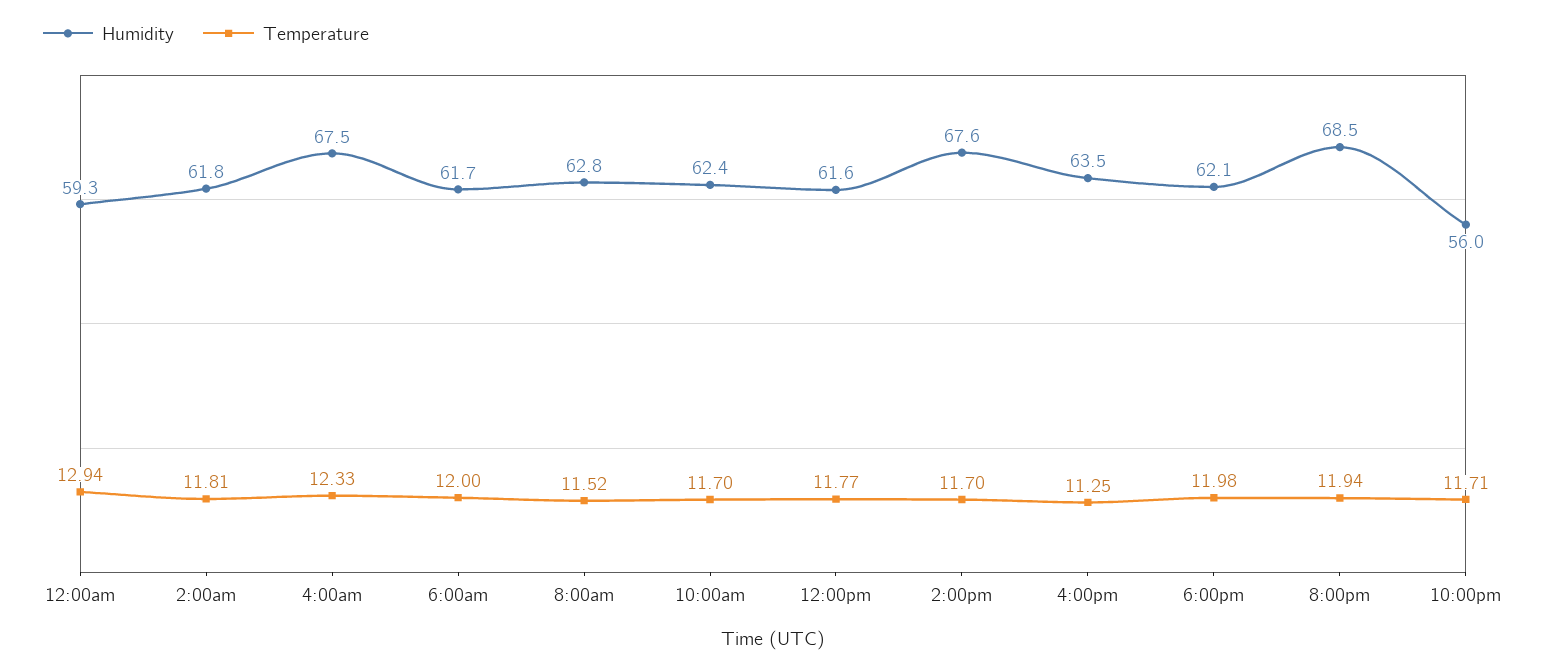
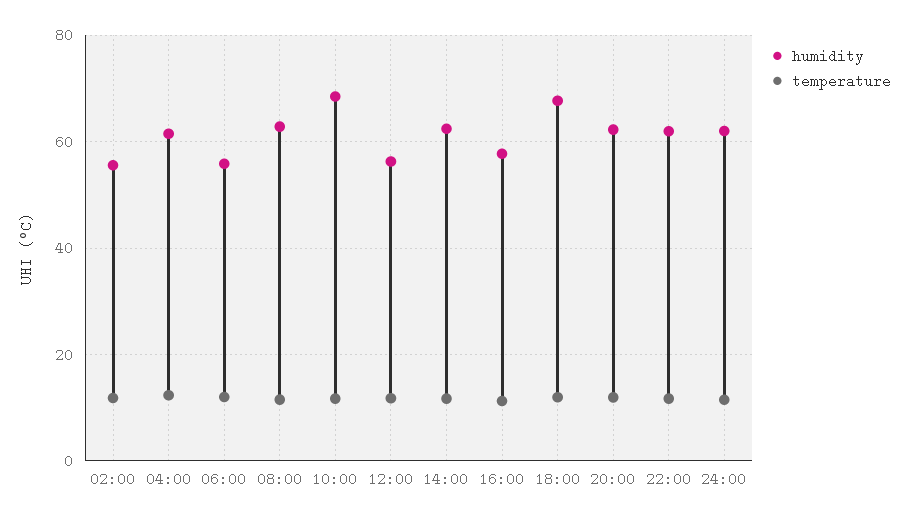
Humidity, 12:00am: 59.3 -> none
Temperature, 12:00am: 12.94 -> none
Humidity, 2:00am: 61.8 -> 56
Humidity, 4:00am: 67.5 -> 62
Humidity, 6:00am: 61.7 -> 56
Humidity, 10:00am: 62.4 -> 68
Humidity, 12:00pm: 61.6 -> 56
Humidity, 2:00pm: 67.6 -> 62
Humidity, 4:00pm: 63.5 -> 58
Humidity, 6:00pm: 62.1 -> 68
Humidity, 8:00pm: 68.5 -> 62
Humidity, 10:00pm: 56 -> 62
Humidity, 24:00: none -> 62
Temperature, 24:00: none -> 12

